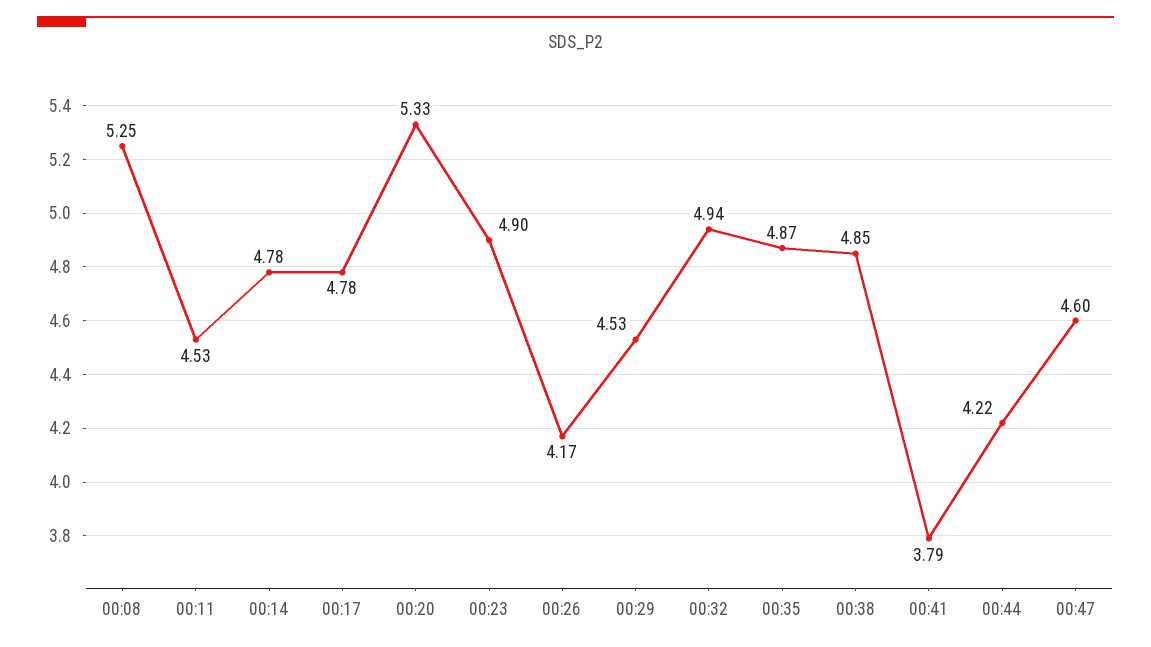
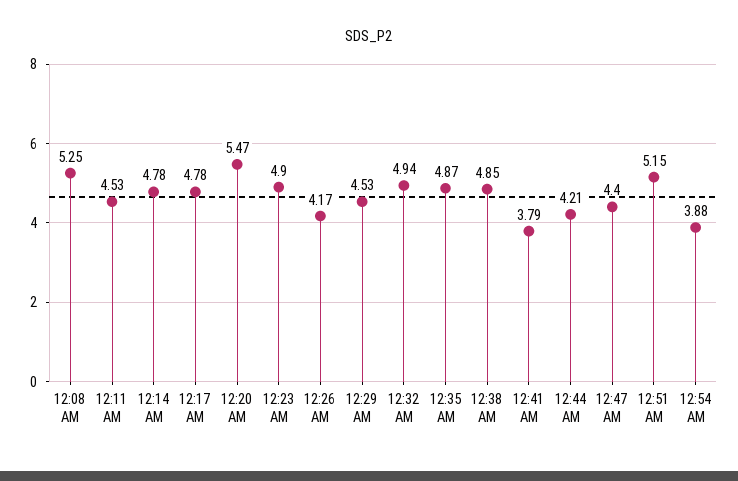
00:20: 5.33 -> 5.47
00:44: 4.22 -> 4.21
00:47: 4.6 -> 4.4
12:51 AM: none -> 5.15
12:54 AM: none -> 3.88

